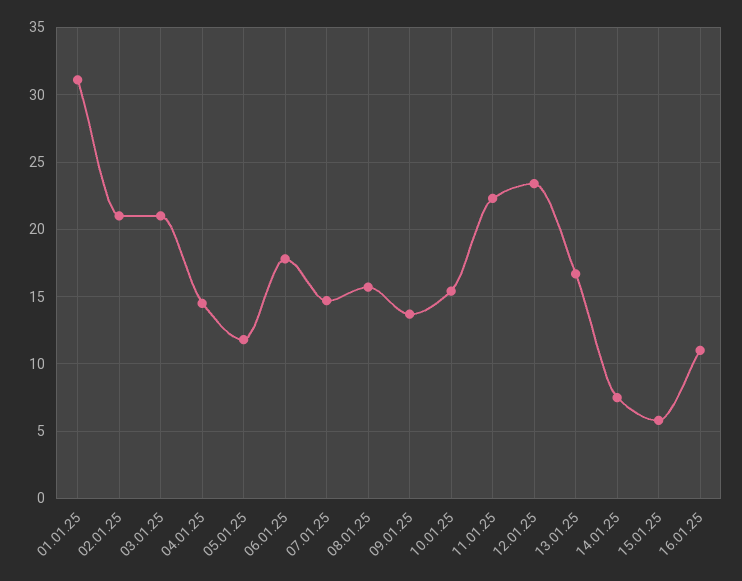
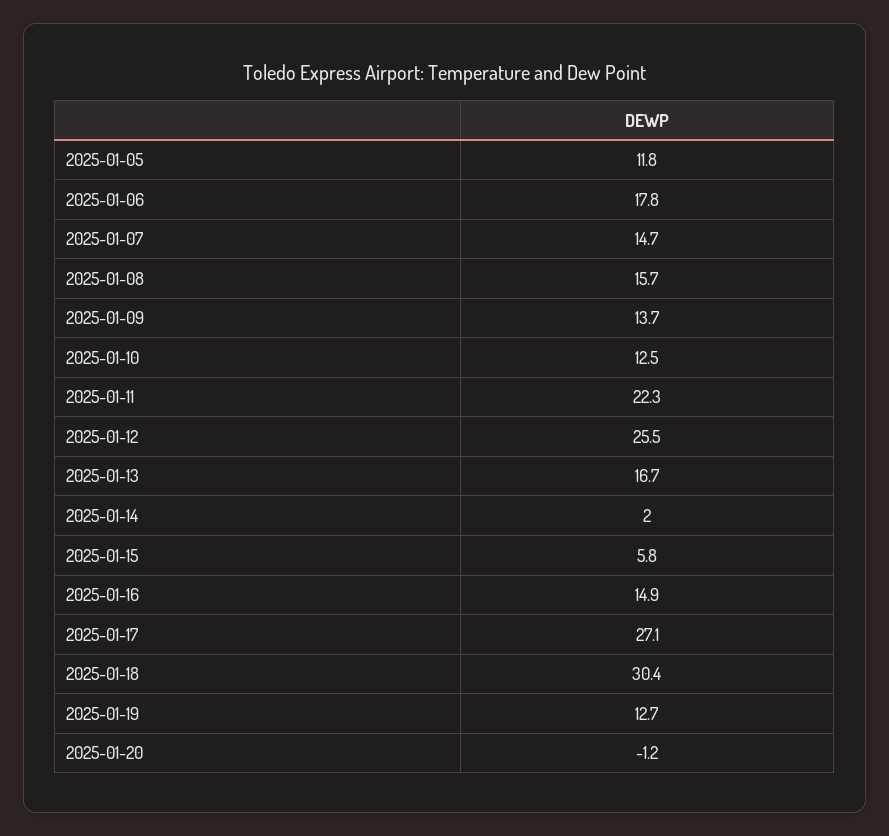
01.01.25: 31 -> none
02.01.25: 21 -> none
03.01.25: 21 -> none
04.01.25: 14.5 -> none
10.01.25: 15.5 -> 12.5
12.01.25: 23.5 -> 25.5
14.01.25: 7.5 -> 2
16.01.25: 11 -> 14.9
2025-01-17: none -> 27.1
2025-01-18: none -> 30.4
2025-01-19: none -> 12.7
2025-01-20: none -> -1.2

